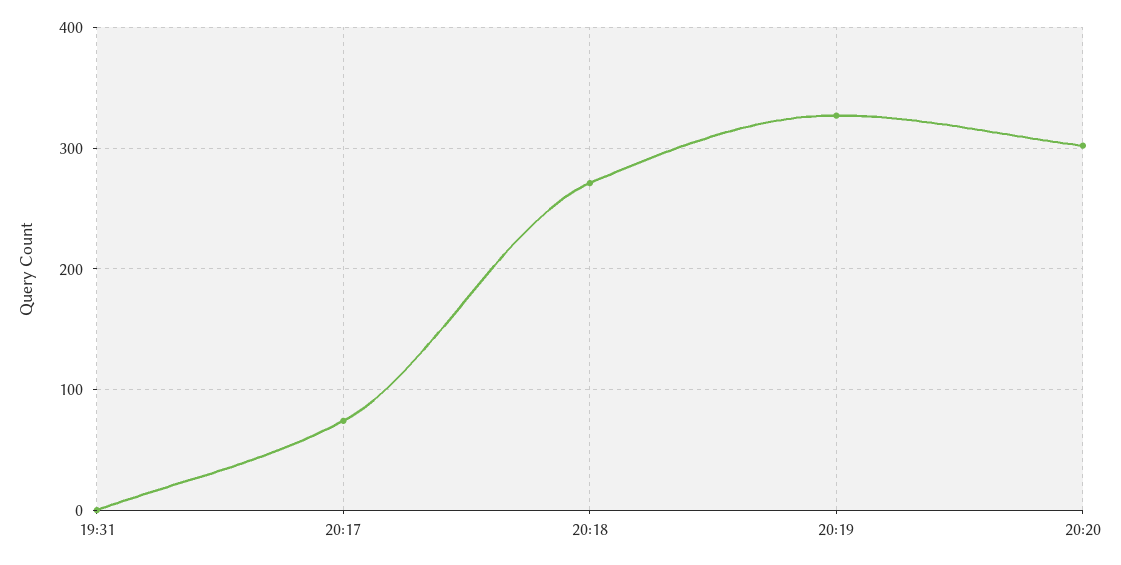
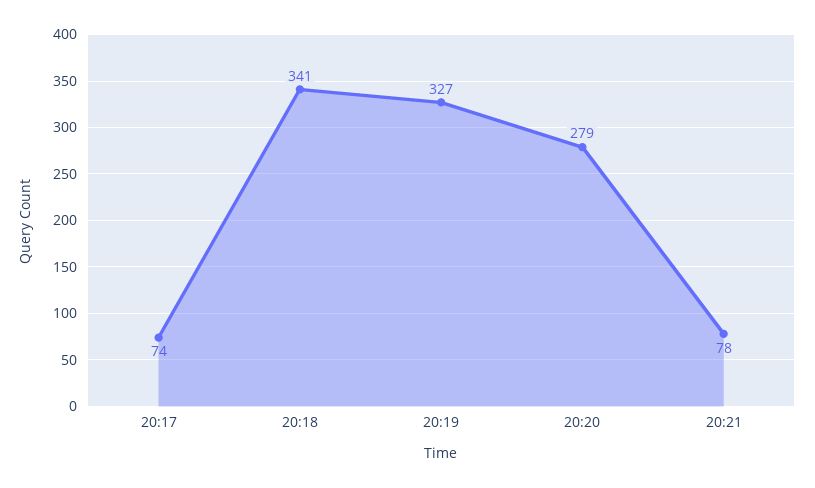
19:31: 0 -> none
20:18: 270 -> 341
20:20: 300 -> 279
20:21: none -> 78

